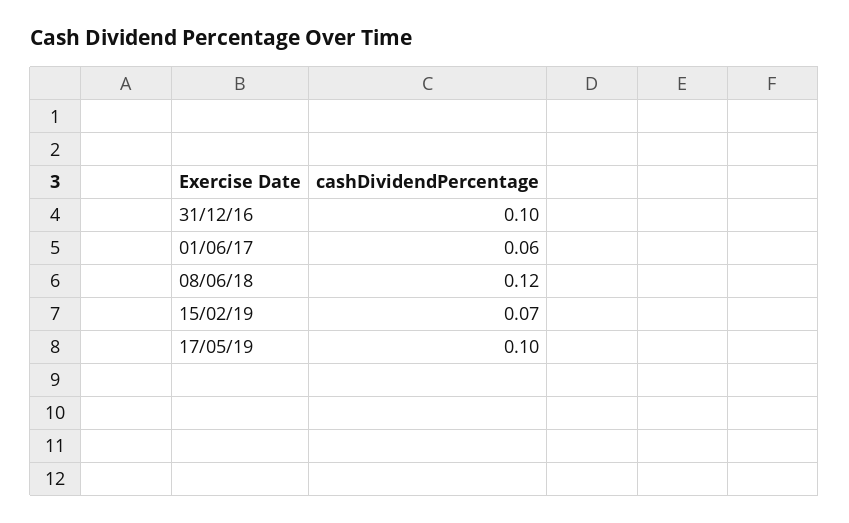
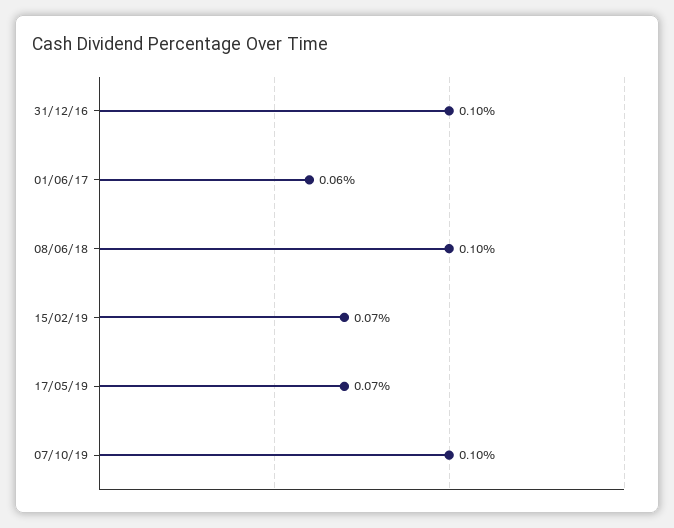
08/06/18: 0.12 -> 0.1
17/05/19: 0.1 -> 0.07
07/10/19: none -> 0.1

